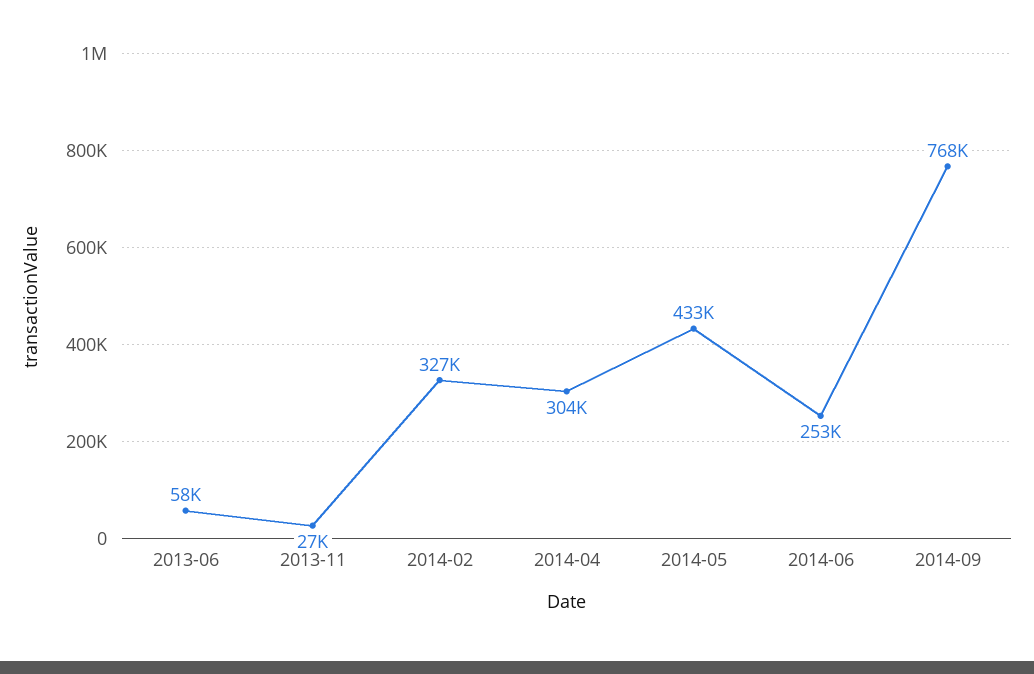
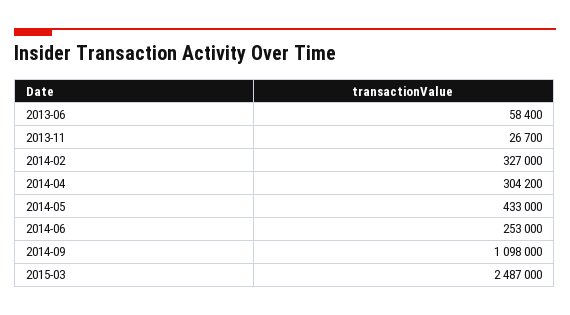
2014-09: 768000 -> 1098000
2015-03: none -> 2487000

